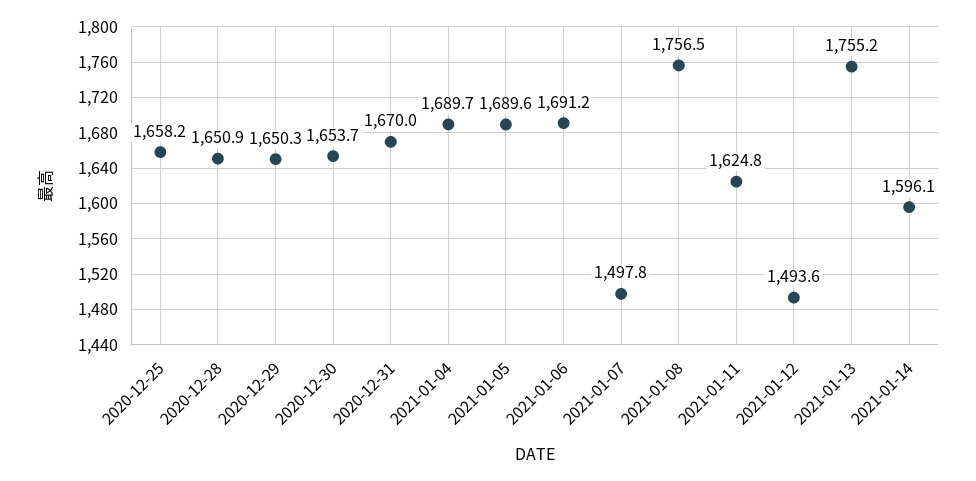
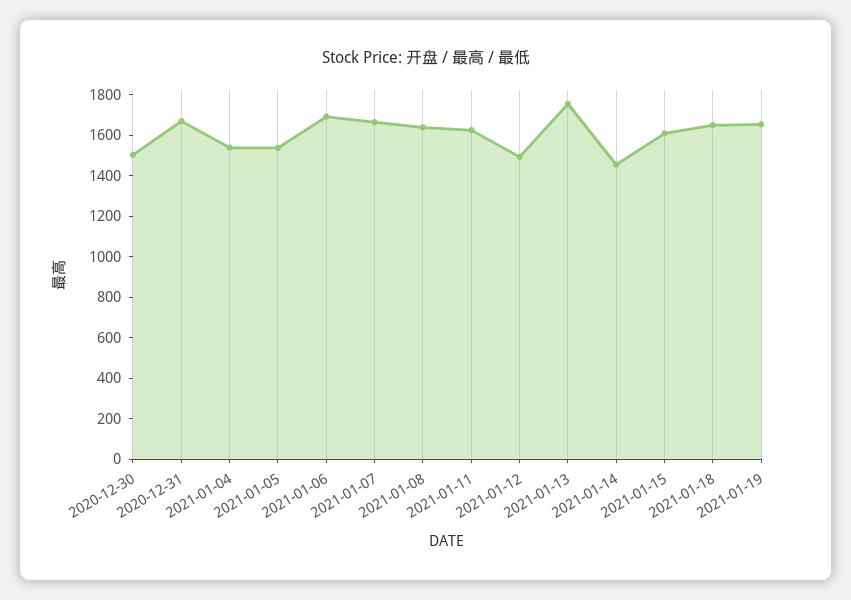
2020-12-25: 1658.2 -> none
2020-12-28: 1650.9 -> none
2020-12-29: 1650.3 -> none
2020-12-30: 1653.7 -> 1500
2021-01-04: 1689.7 -> 1550
2021-01-05: 1689.6 -> 1550
2021-01-07: 1497.8 -> 1650
2021-01-08: 1756.5 -> 1650
2021-01-14: 1596.1 -> 1450
2021-01-15: none -> 1600
2021-01-18: none -> 1650
2021-01-19: none -> 1650

